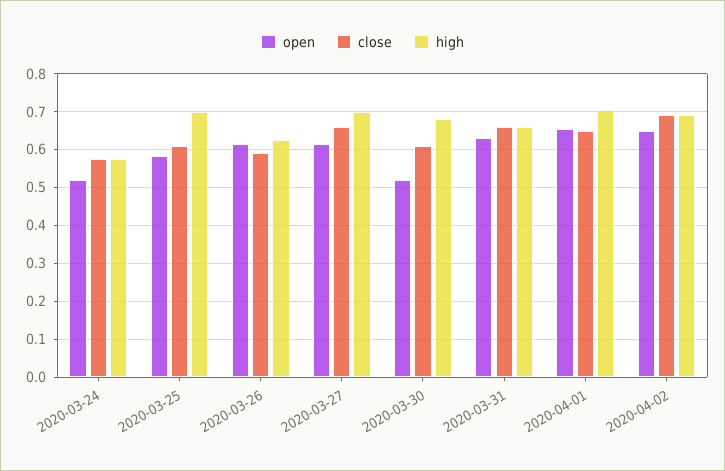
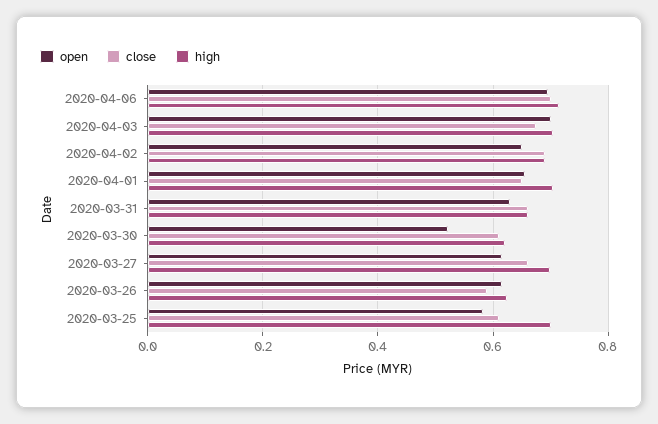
open, 2020-03-24: 0.52 -> none
close, 2020-03-24: 0.58 -> none
high, 2020-03-24: 0.58 -> none
high, 2020-03-30: 0.68 -> 0.62
open, 2020-04-06: none -> 0.7
close, 2020-04-06: none -> 0.7
high, 2020-04-06: none -> 0.72
open, 2020-04-03: none -> 0.7
close, 2020-04-03: none -> 0.68
high, 2020-04-03: none -> 0.7

